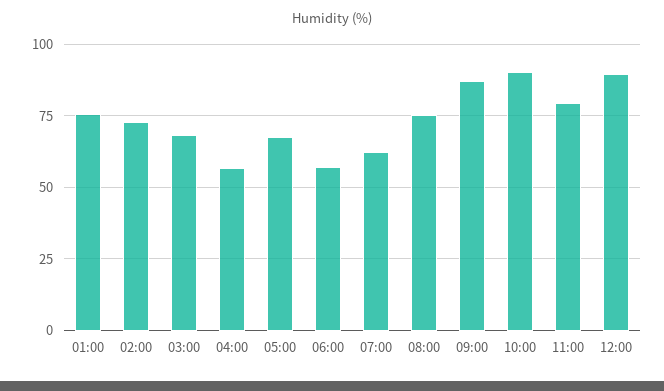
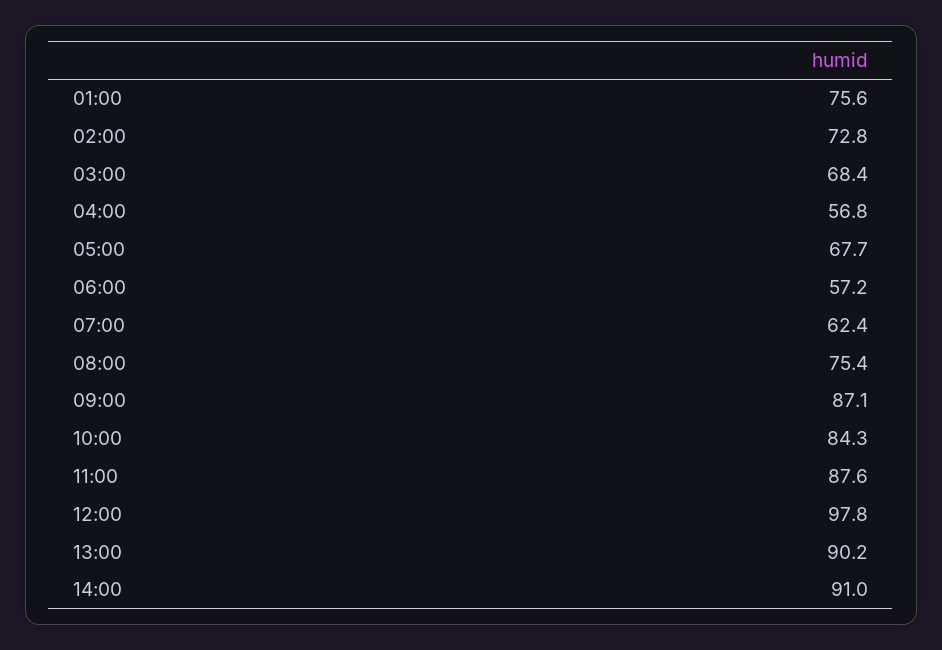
10:00: 90 -> 84.3
11:00: 80 -> 87.6
12:00: 90 -> 97.8
13:00: none -> 90.2
14:00: none -> 91

